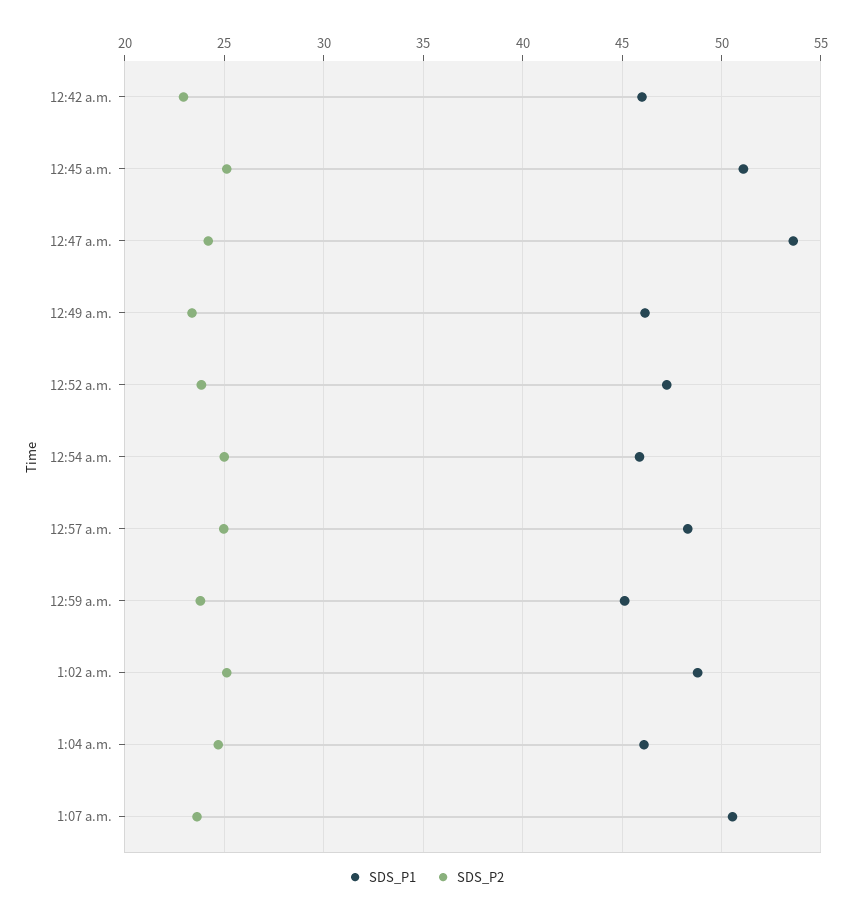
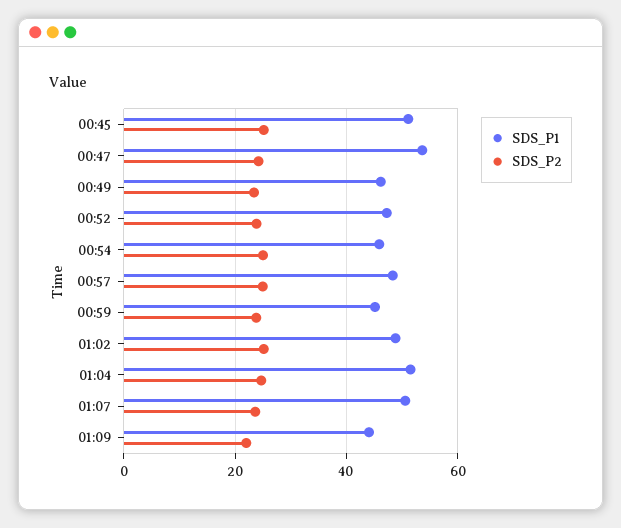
SDS_P1, 12:42 a.m.: 46 -> none
SDS_P2, 12:42 a.m.: 23 -> none
SDS_P1, 1:04 a.m.: 46 -> 52
SDS_P1, 01:09: none -> 44
SDS_P2, 01:09: none -> 22

